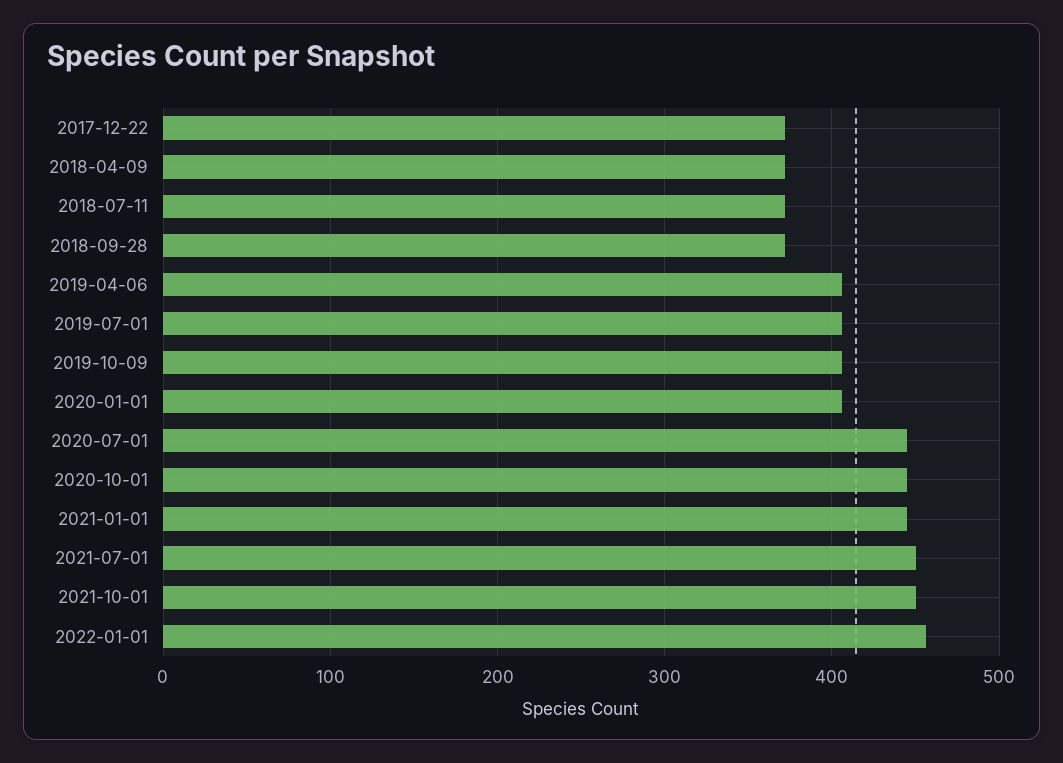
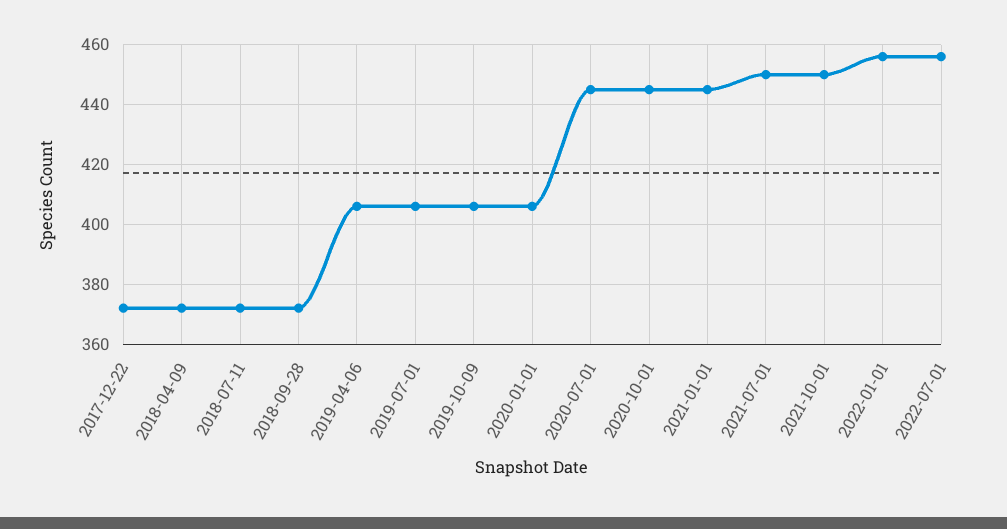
2022-07-01: none -> 455

